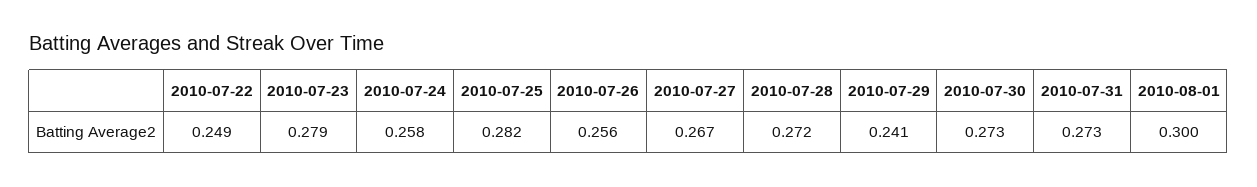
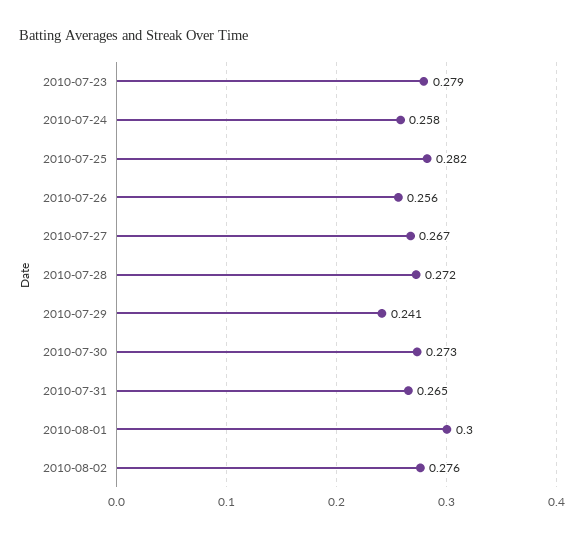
2010-07-22: 0.249 -> none
2010-07-31: 0.273 -> 0.265
2010-08-02: none -> 0.276

